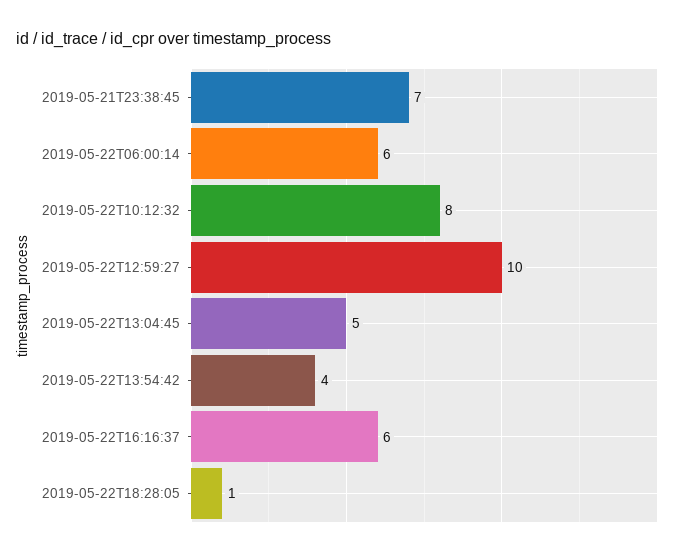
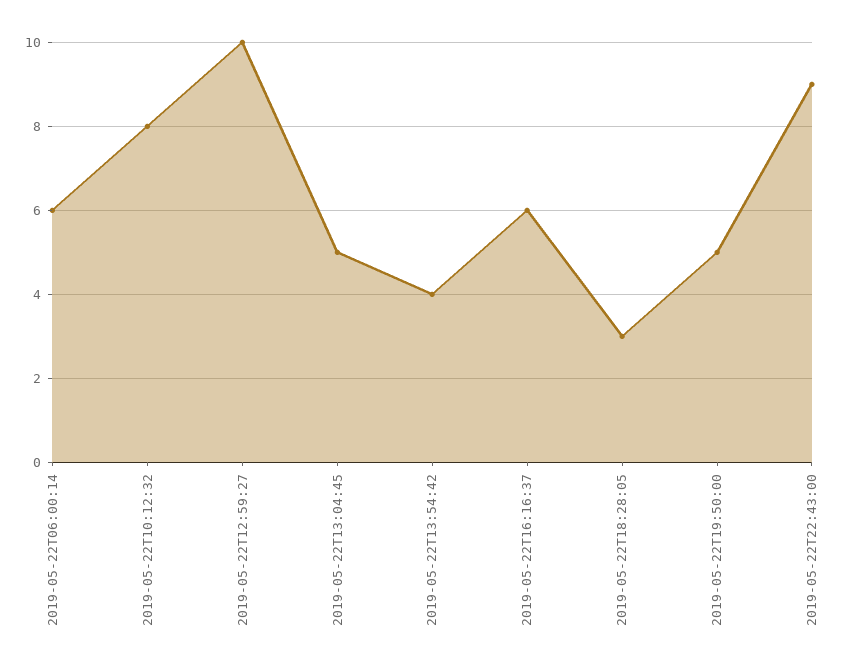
2019-05-21T23:38:45: 7 -> none
2019-05-22T18:28:05: 1 -> 3
2019-05-22T19:50:00: none -> 5
2019-05-22T22:43:00: none -> 9

